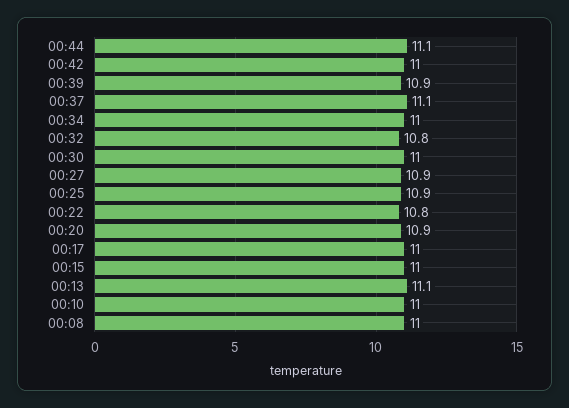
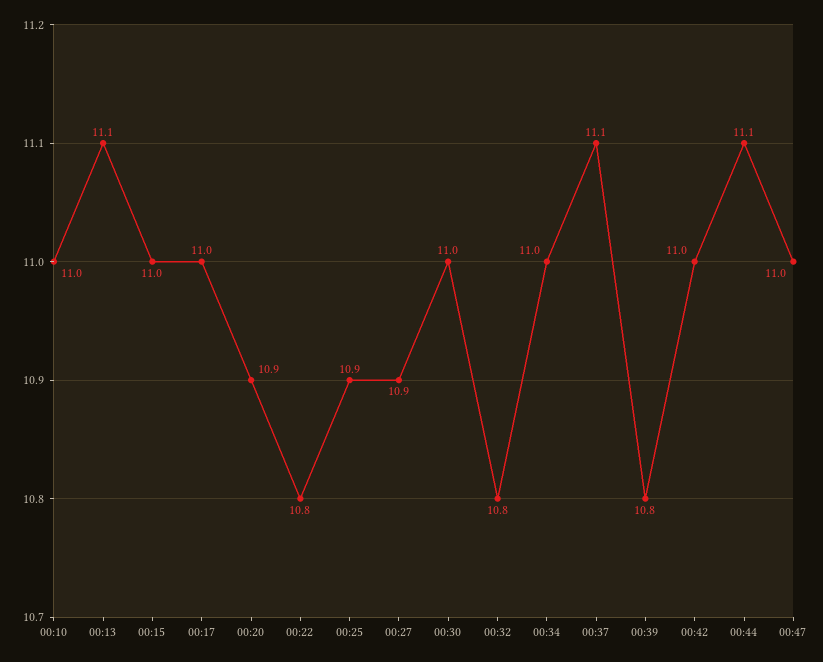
00:39: 10.9 -> 10.8
00:08: 11 -> none
00:47: none -> 11

